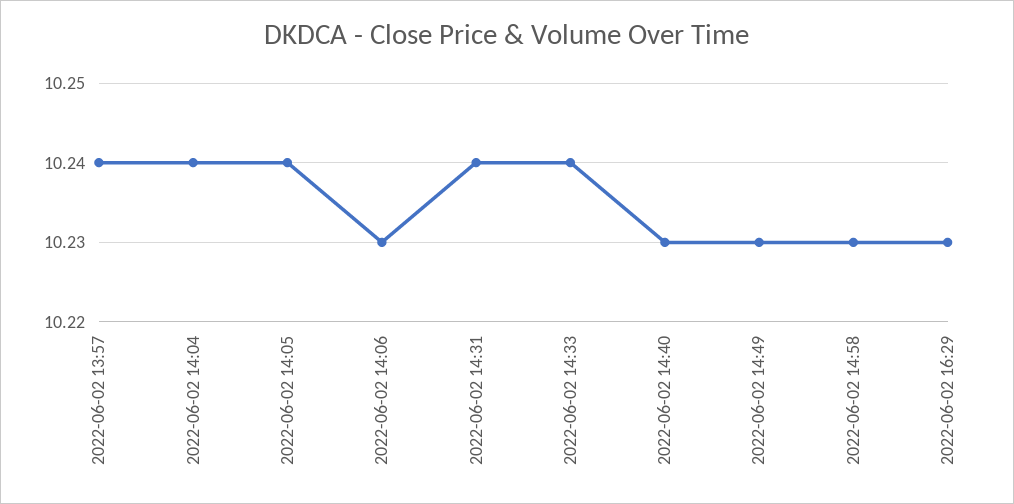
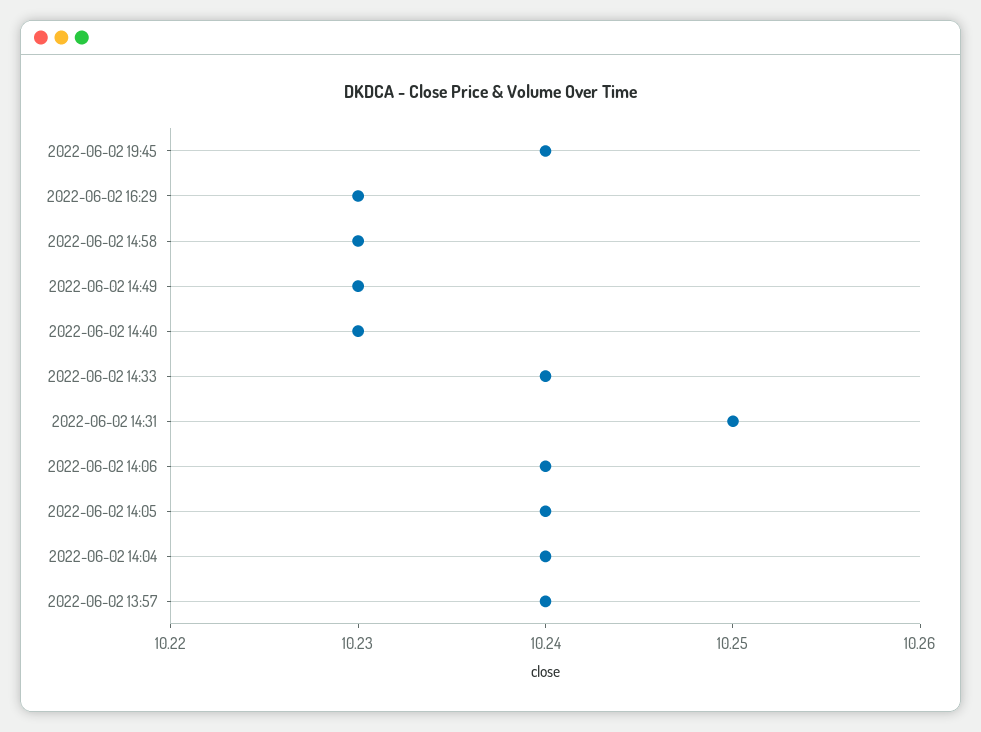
2022-06-02 14:06: 10.23 -> 10.24
2022-06-02 14:31: 10.24 -> 10.25
2022-06-02 19:45: none -> 10.24

